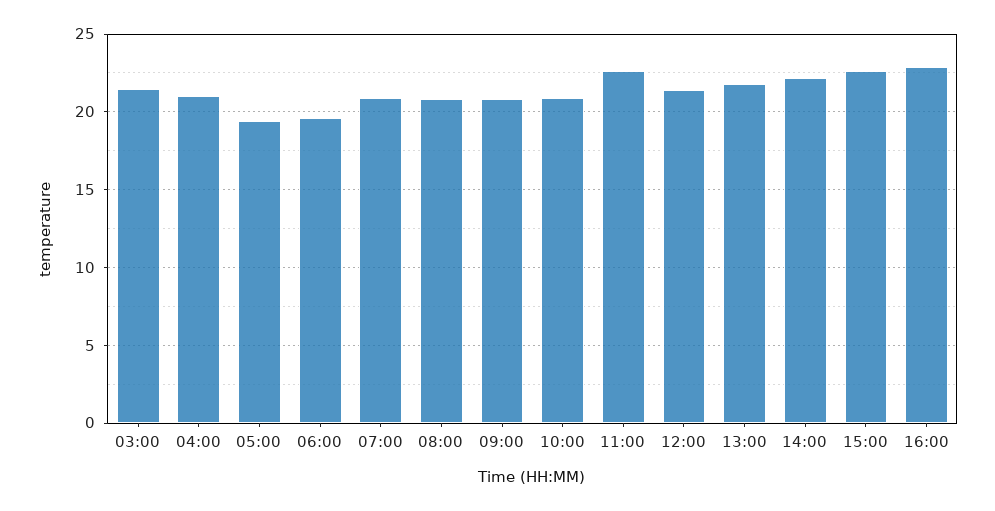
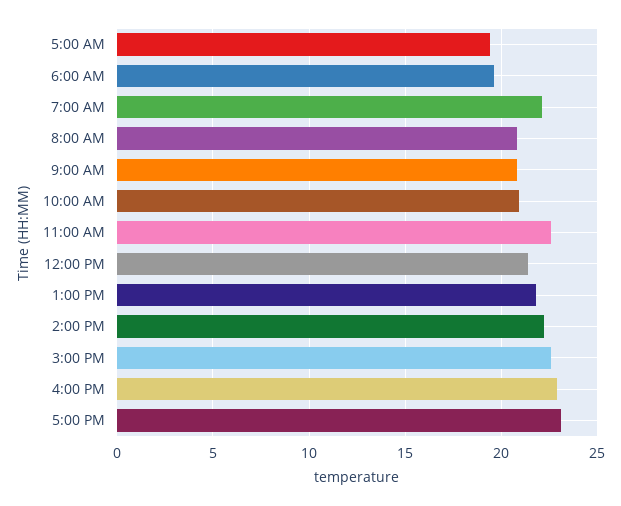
03:00: 21.5 -> none
04:00: 21 -> none
07:00: 21 -> 22
5:00 PM: none -> 23

